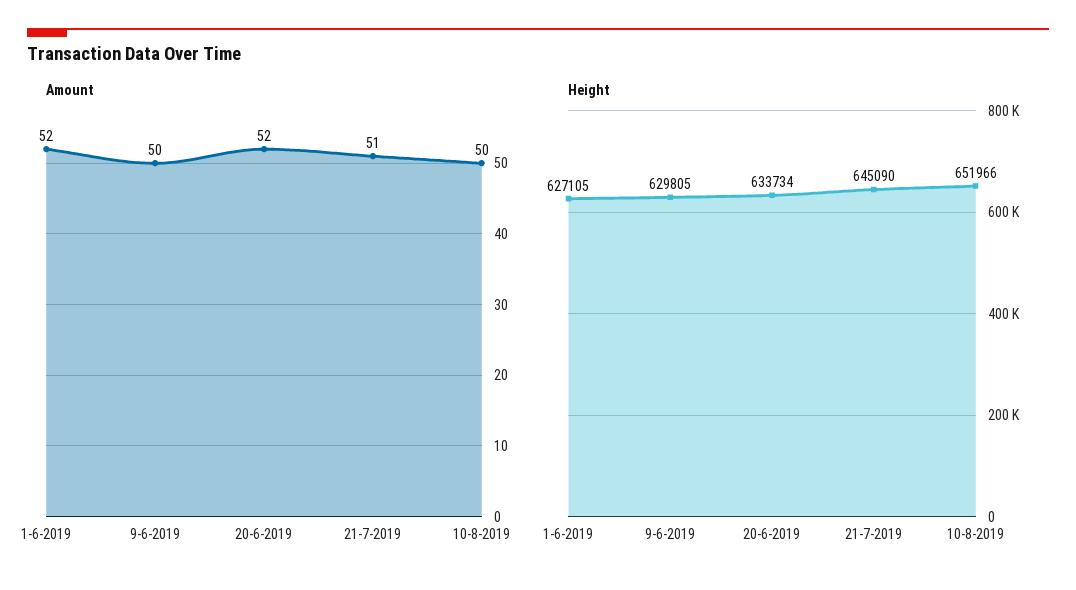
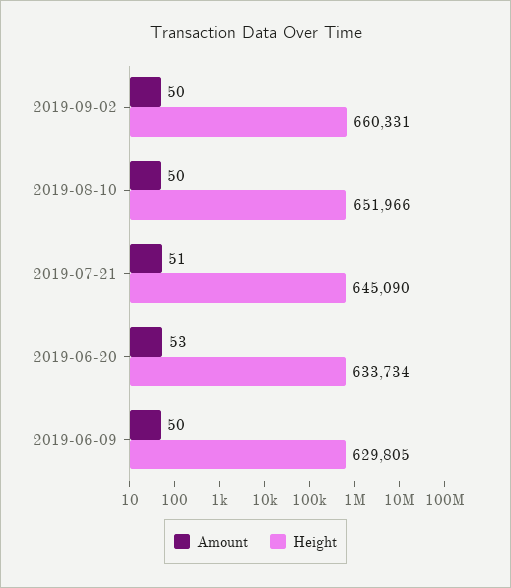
Amount, 1-6-2019: 52 -> none
Amount, 20-6-2019: 52 -> 53
Height, 1-6-2019: 627105 -> none
Amount, 2019-09-02: none -> 50
Height, 2019-09-02: none -> 660331

